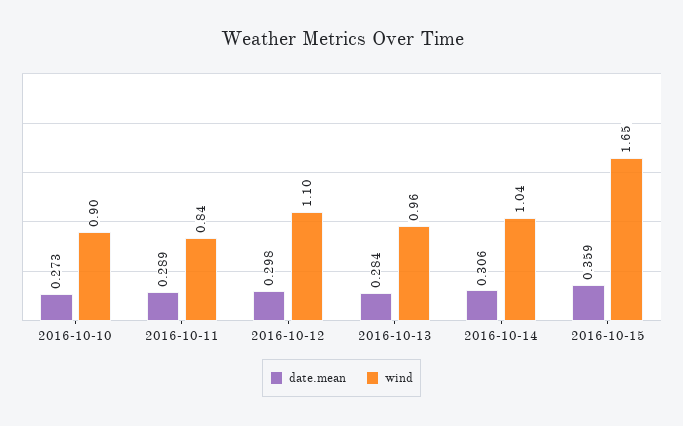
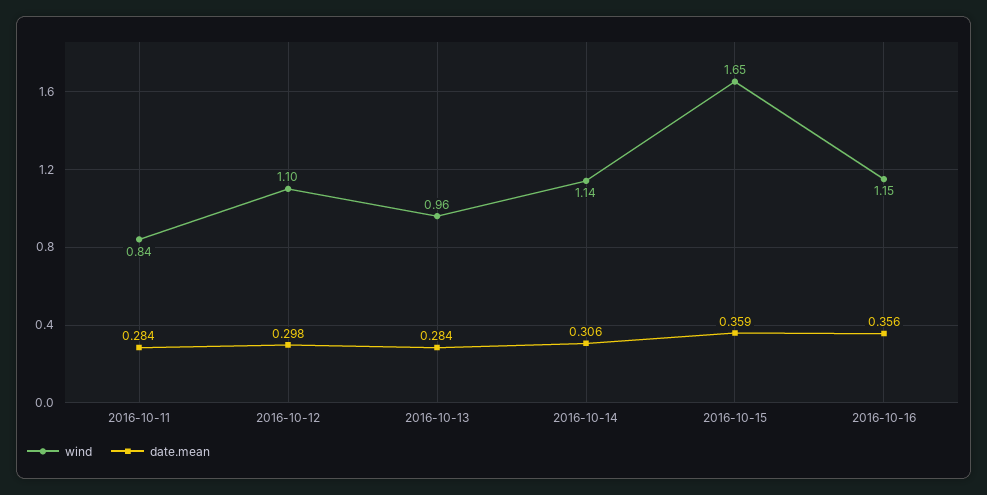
date.mean, 2016-10-10: 0.273 -> none
wind, 2016-10-10: 0.9 -> none
date.mean, 2016-10-11: 0.289 -> 0.284
wind, 2016-10-14: 1.04 -> 1.14
wind, 2016-10-16: none -> 1.15
date.mean, 2016-10-16: none -> 0.356

